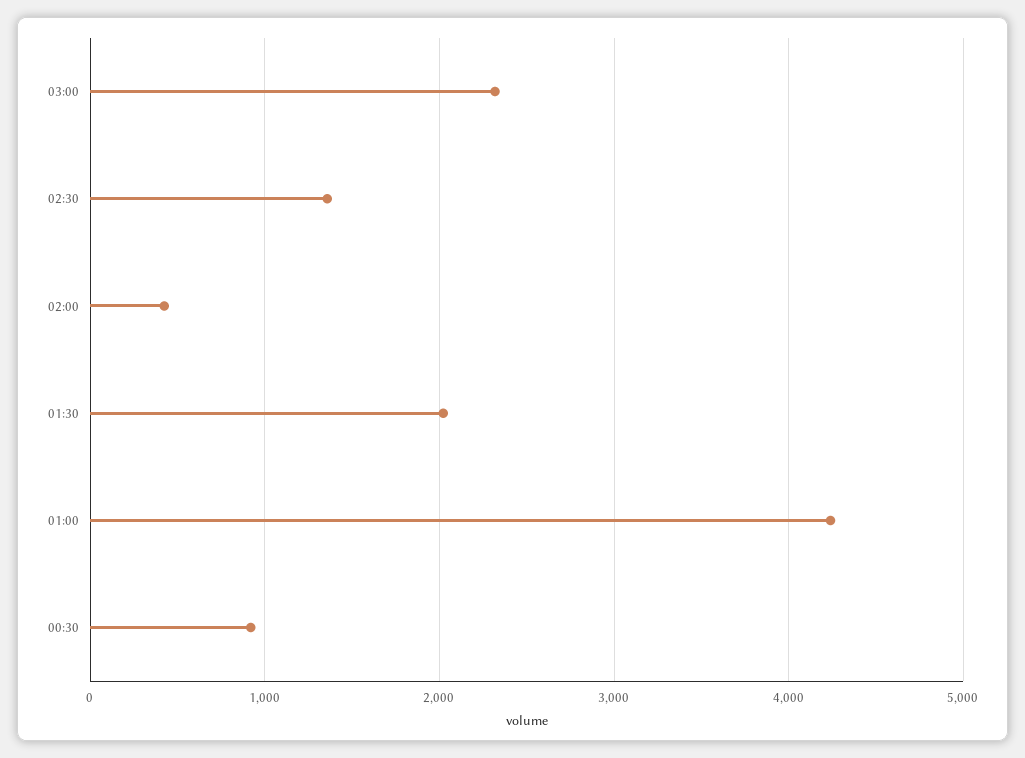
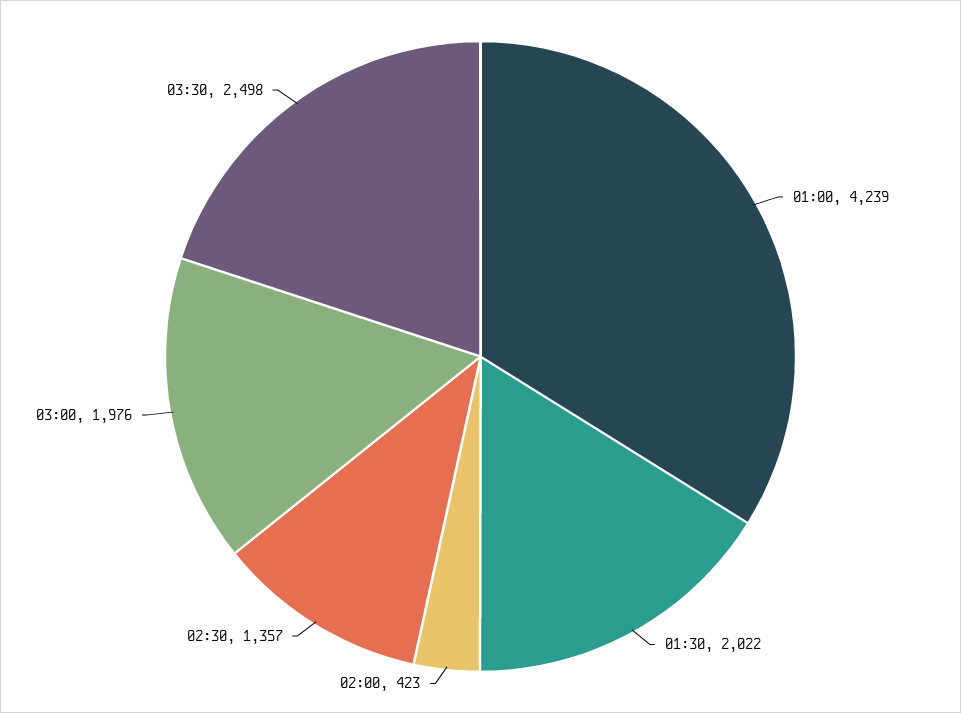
03:00: 2300 -> 1976
00:30: 900 -> none
03:30: none -> 2498

